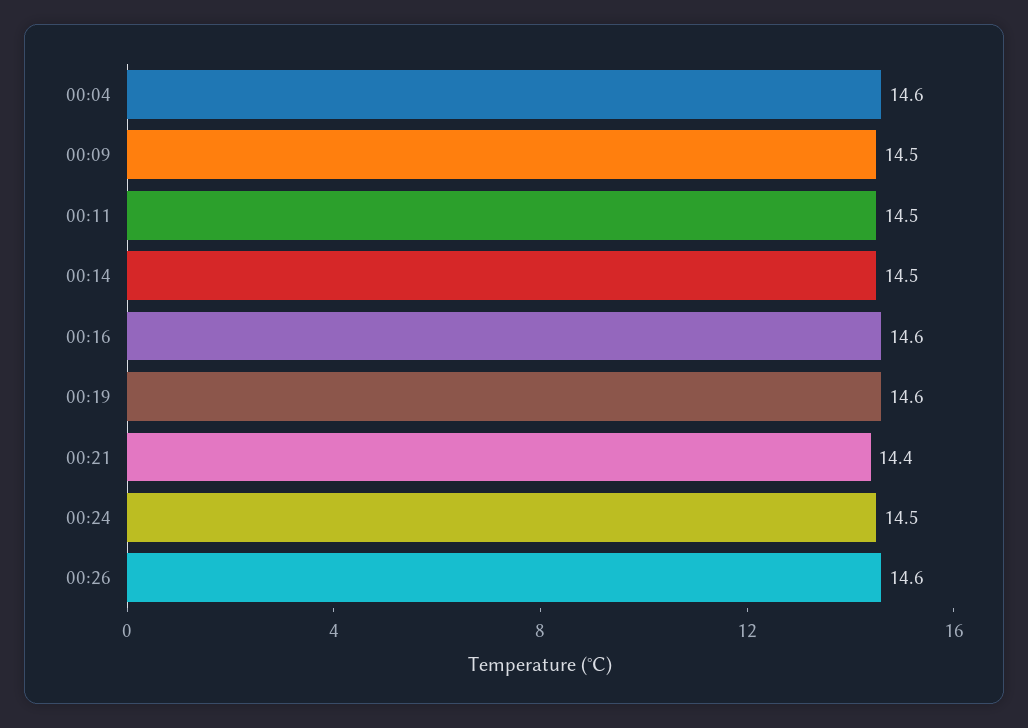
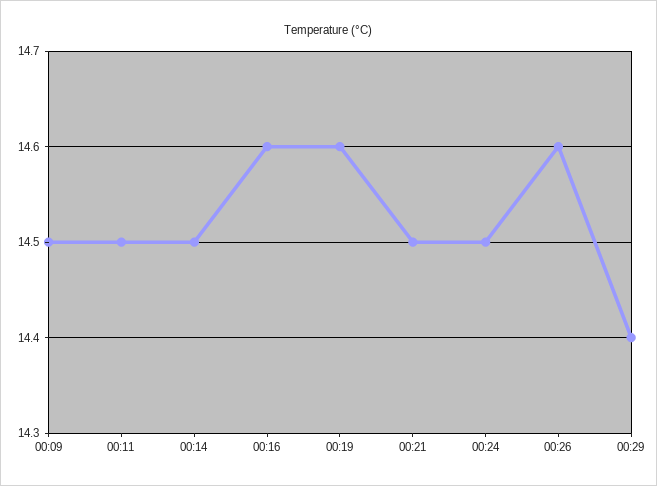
00:04: 14.6 -> none
00:21: 14.4 -> 14.5
00:29: none -> 14.4

